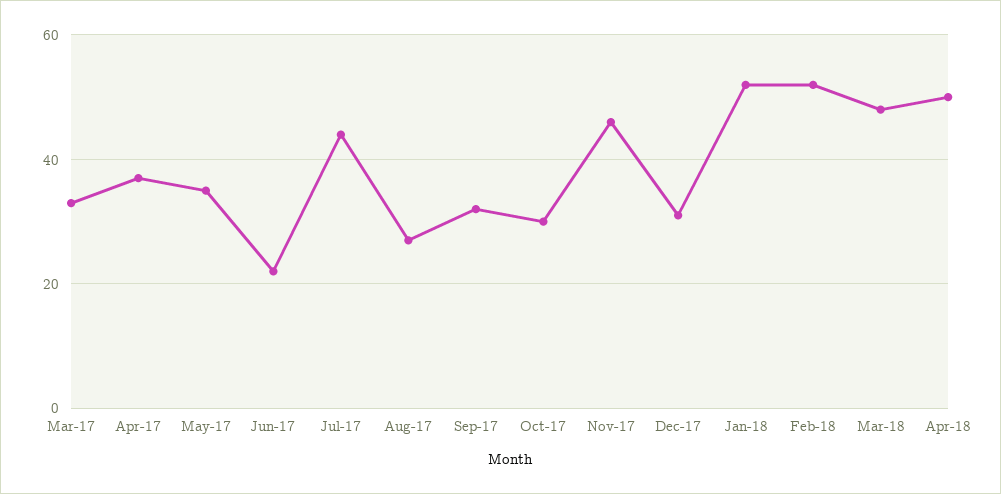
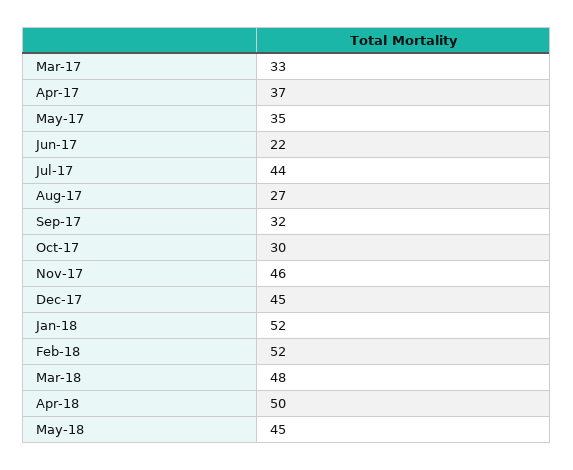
Dec-17: 30 -> 45
May-18: none -> 45

